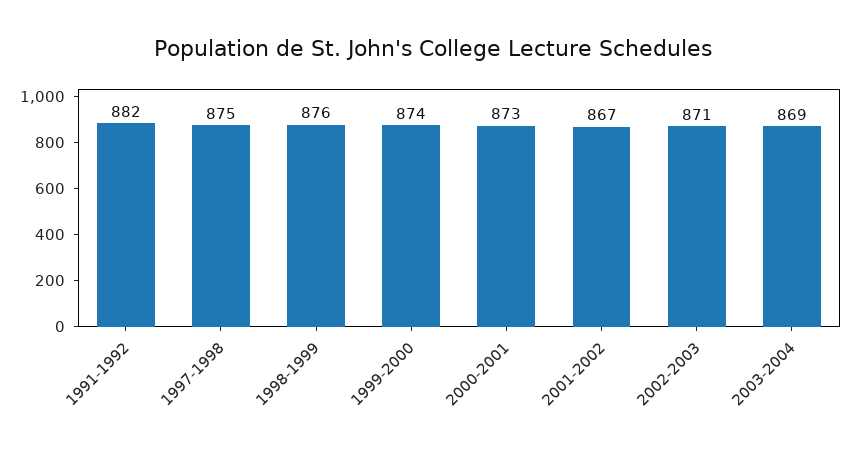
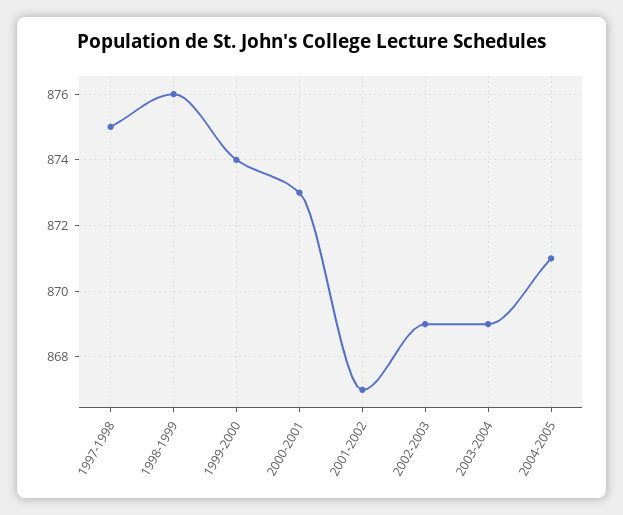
1991-1992: 882 -> none
2002-2003: 871 -> 869
2004-2005: none -> 871

